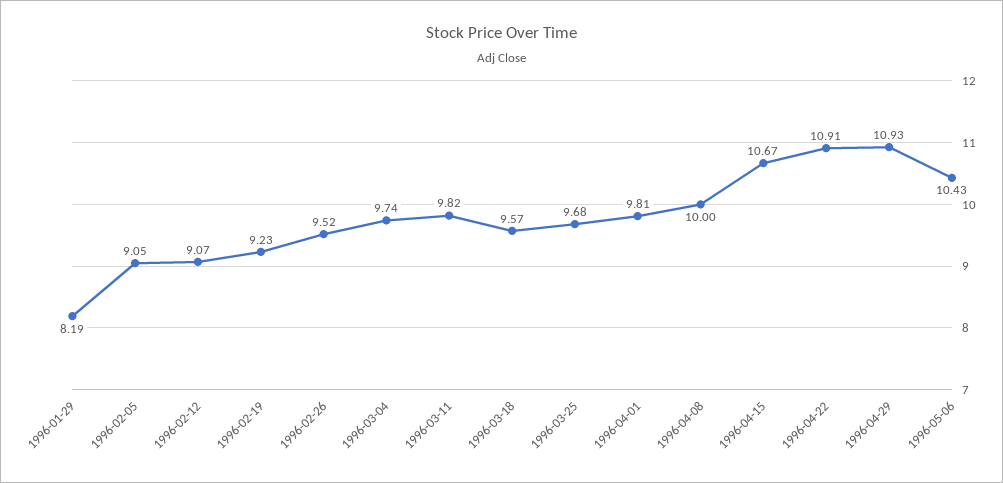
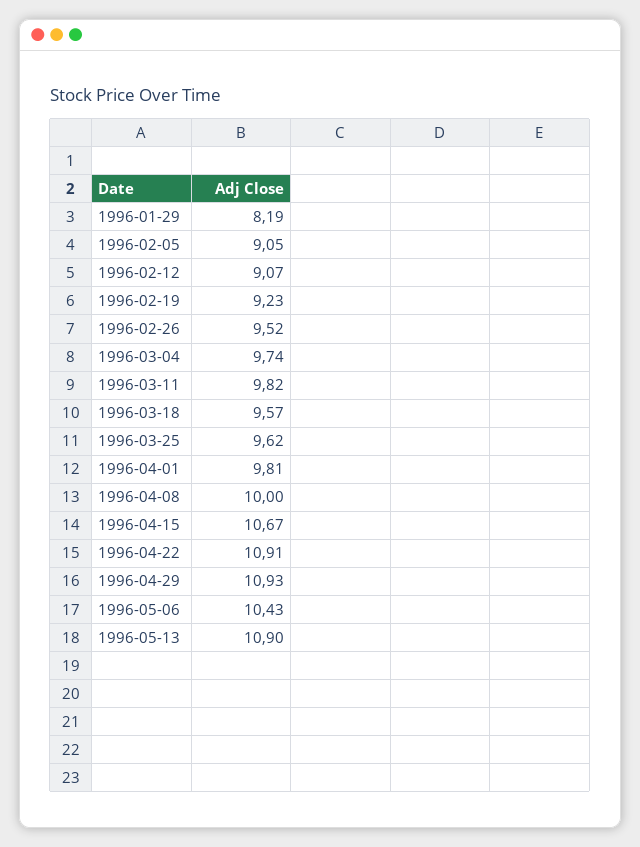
1996-03-25: 9.68 -> 9.62
1996-05-13: none -> 10.9

